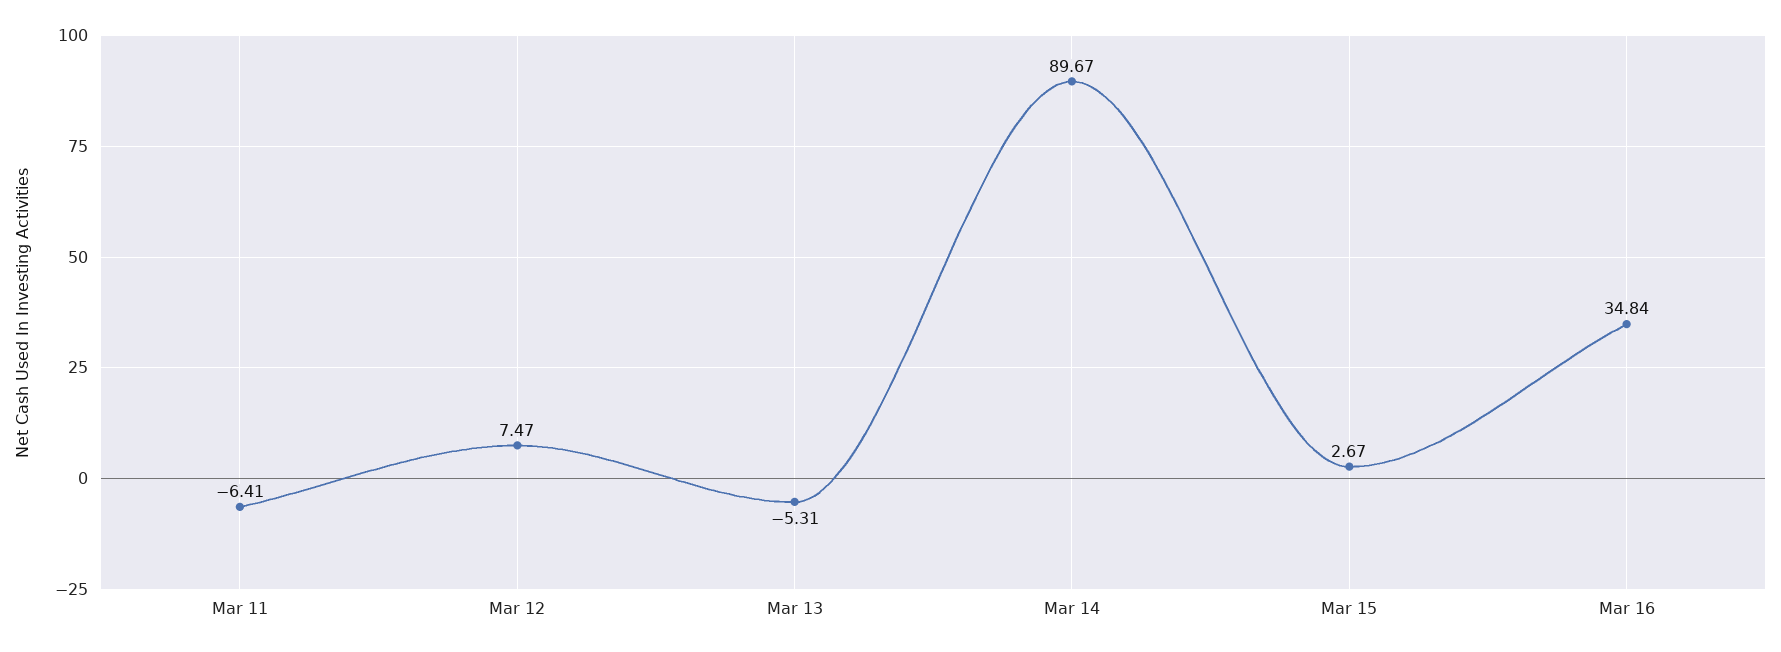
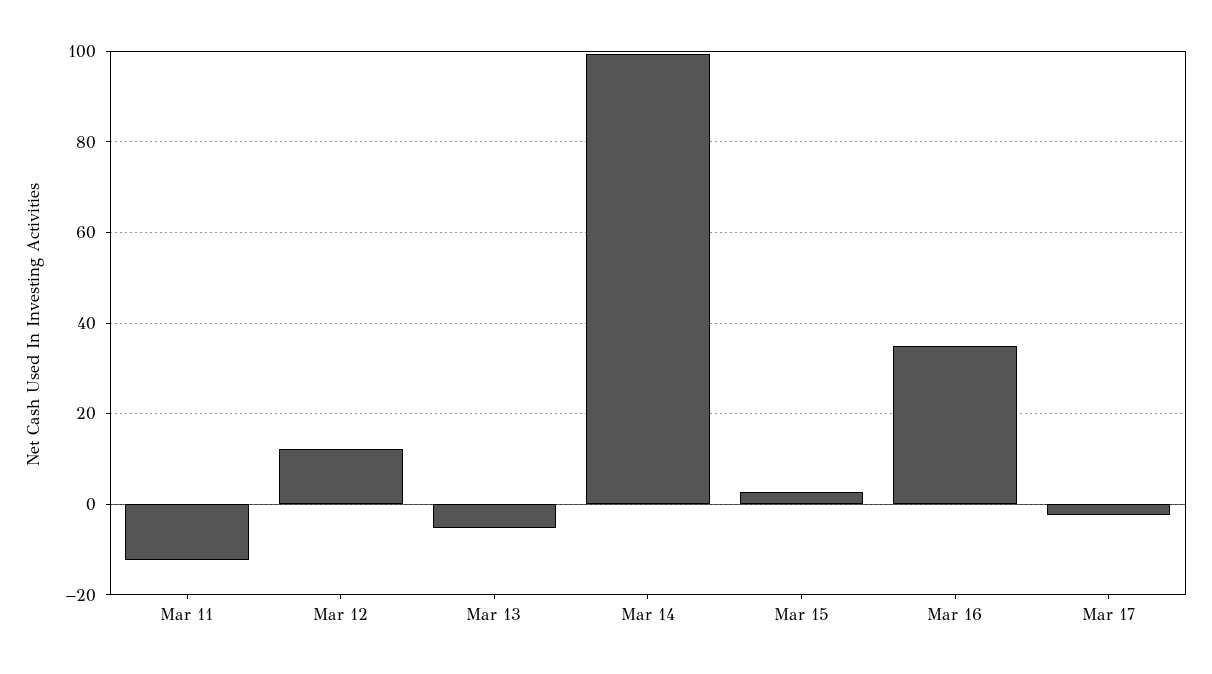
Mar 11: -6.41 -> -12
Mar 12: 7.47 -> 12
Mar 14: 89.67 -> 100
Mar 17: none -> -2

